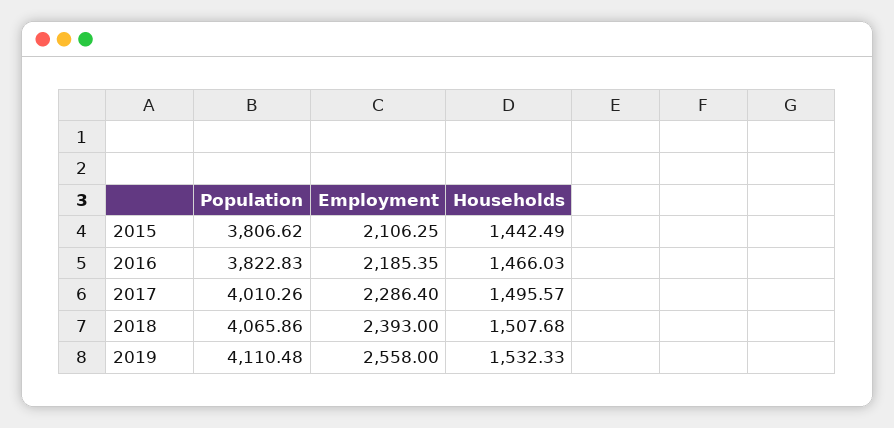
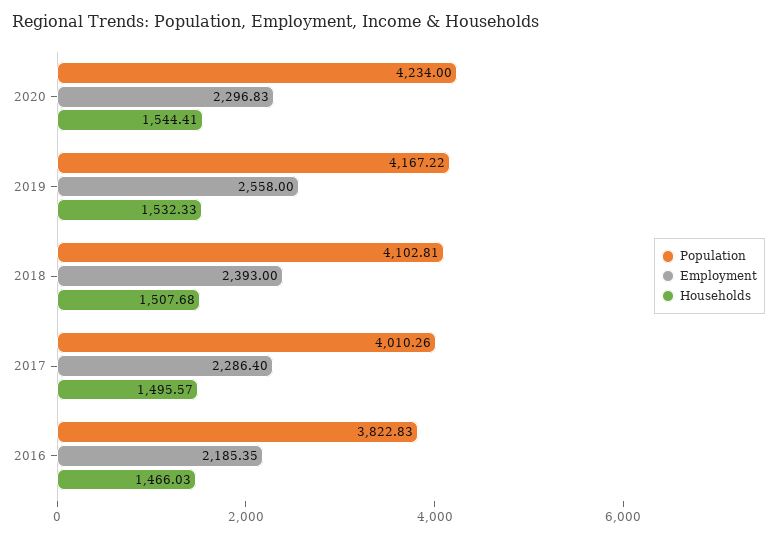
Population, 2015: 3806.62 -> none
Employment, 2015: 2106.25 -> none
Households, 2015: 1442.49 -> none
Population, 2018: 4065.86 -> 4102.81
Population, 2019: 4110.48 -> 4167.22
Population, 2020: none -> 4234
Employment, 2020: none -> 2296.83
Households, 2020: none -> 1544.41

